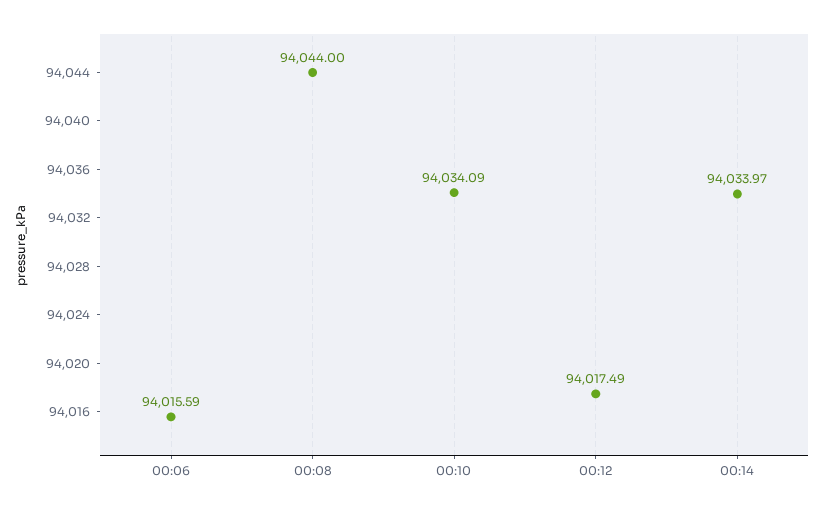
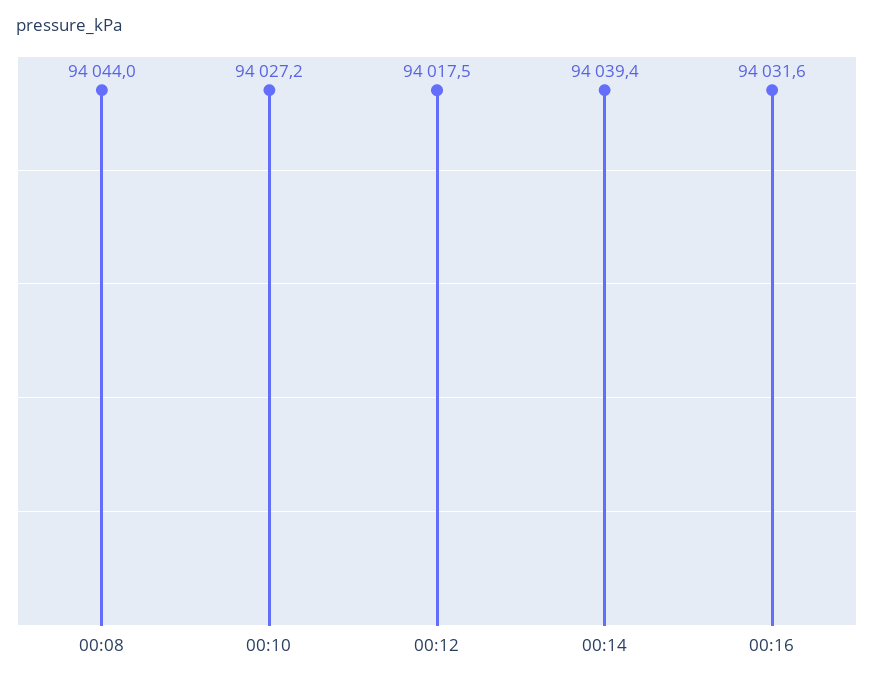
00:06: 94015.59 -> none
00:10: 94034.09 -> 94027.2
00:14: 94033.97 -> 94039.4
00:16: none -> 94031.6

